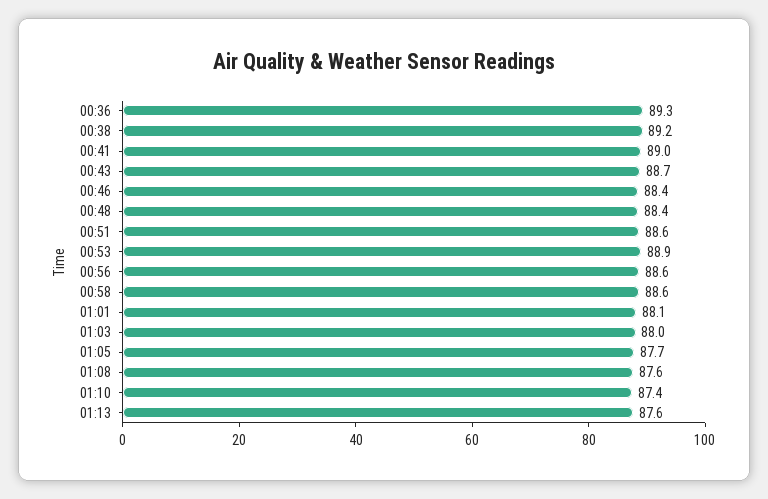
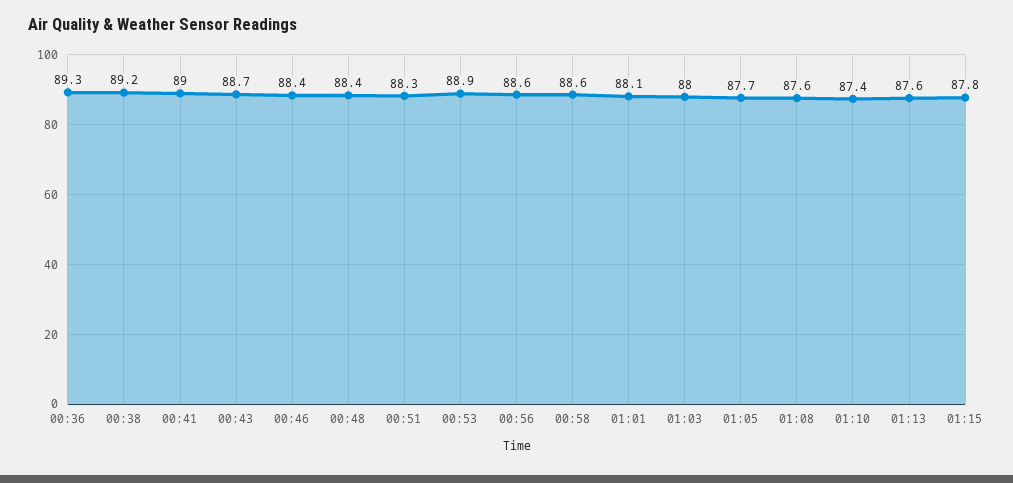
00:51: 88.6 -> 88.3
01:15: none -> 87.8

